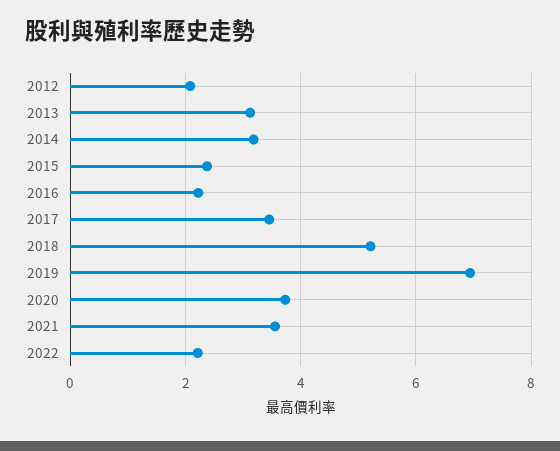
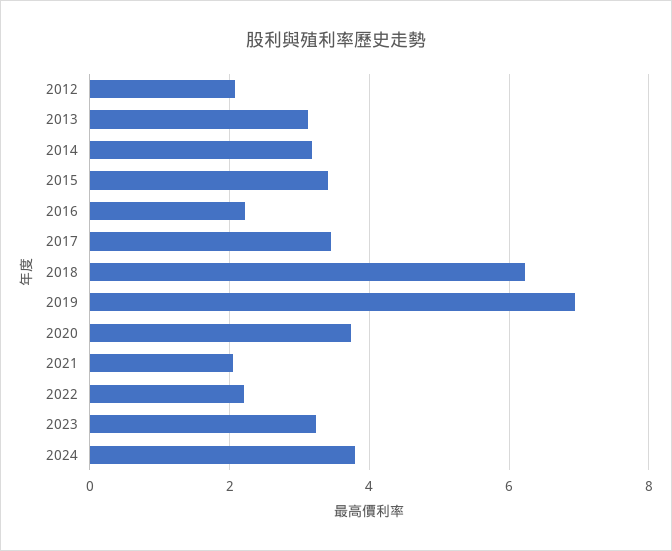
2015: 2.4 -> 3.4
2018: 5.2 -> 6.2
2021: 3.6 -> 2
2023: none -> 3.2
2024: none -> 3.8

